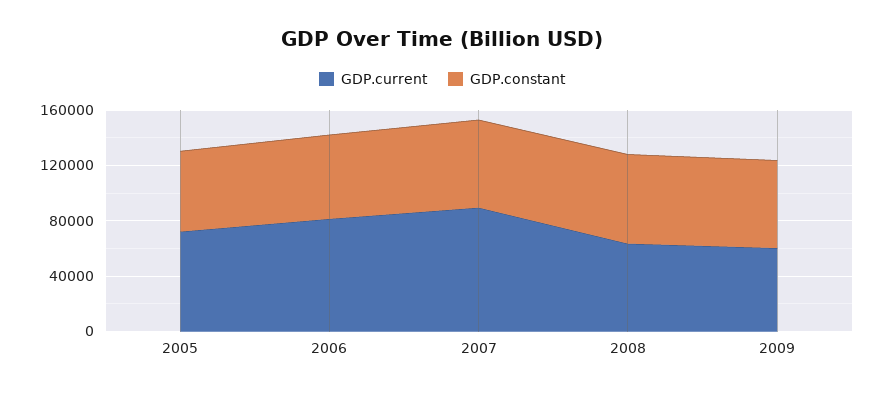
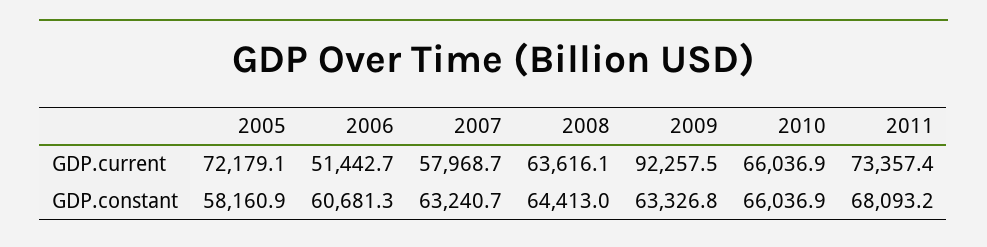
GDP.current, 2006: 80000 -> 51442.7
GDP.current, 2007: 90000 -> 57968.7
GDP.current, 2009: 60000 -> 92257.5
GDP.current, 2010: none -> 66036.9
GDP.current, 2011: none -> 73357.4
GDP.constant, 2010: none -> 66036.9
GDP.constant, 2011: none -> 68093.2

